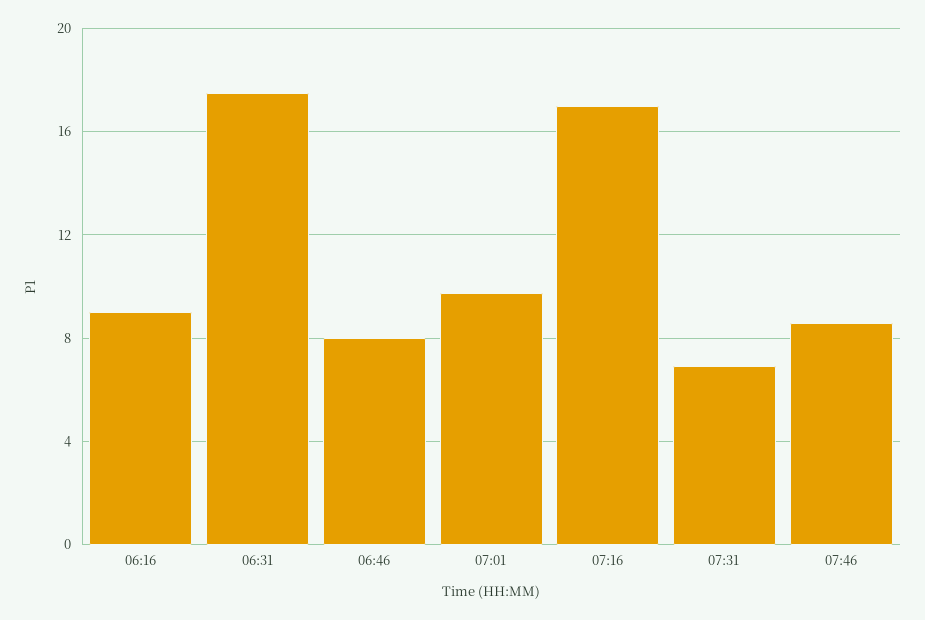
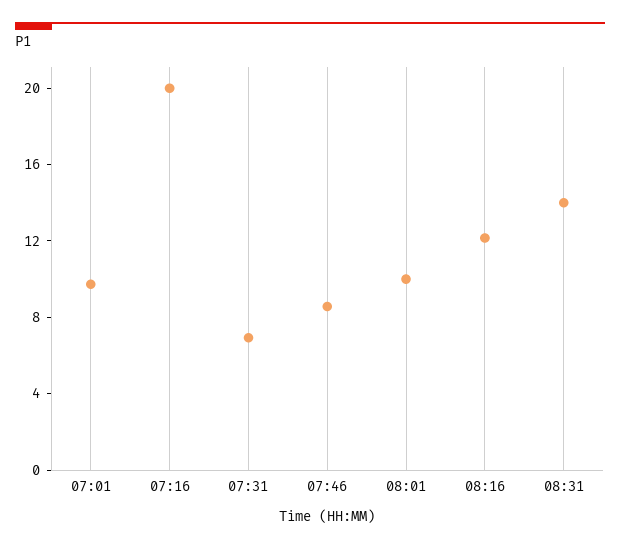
06:16: 9 -> none
06:31: 17.5 -> none
06:46: 8 -> none
07:16: 17 -> 20
08:01: none -> 10
08:16: none -> 12
08:31: none -> 14

